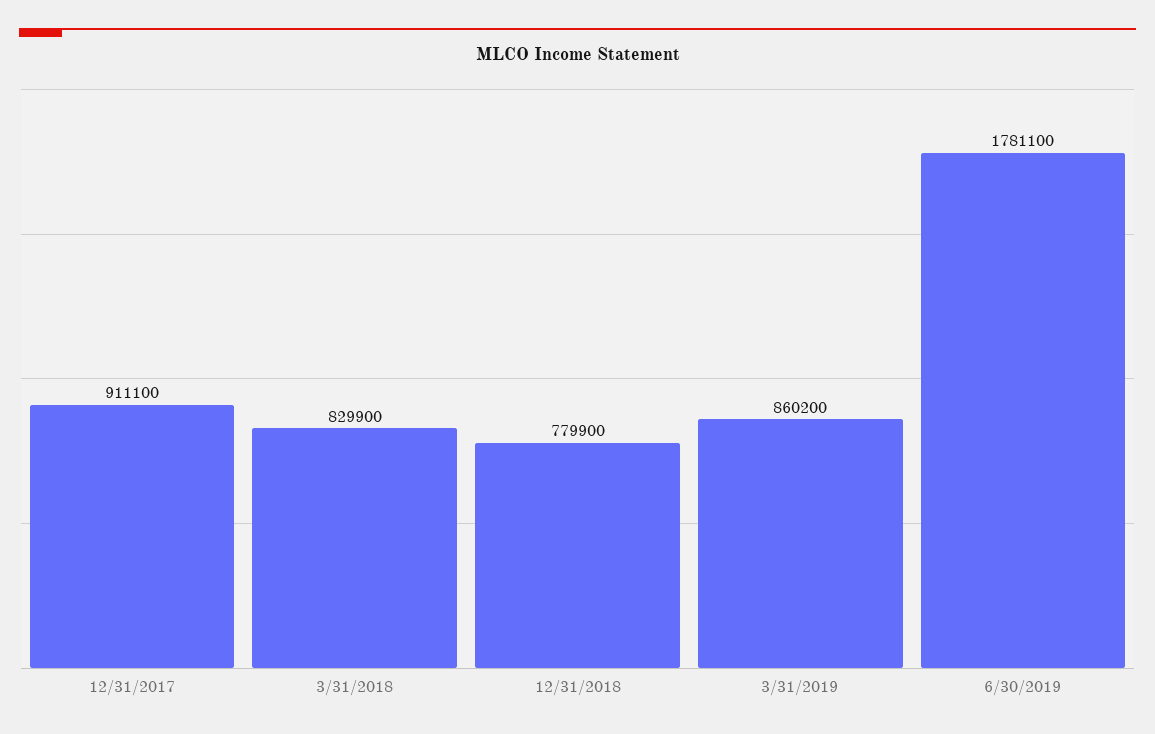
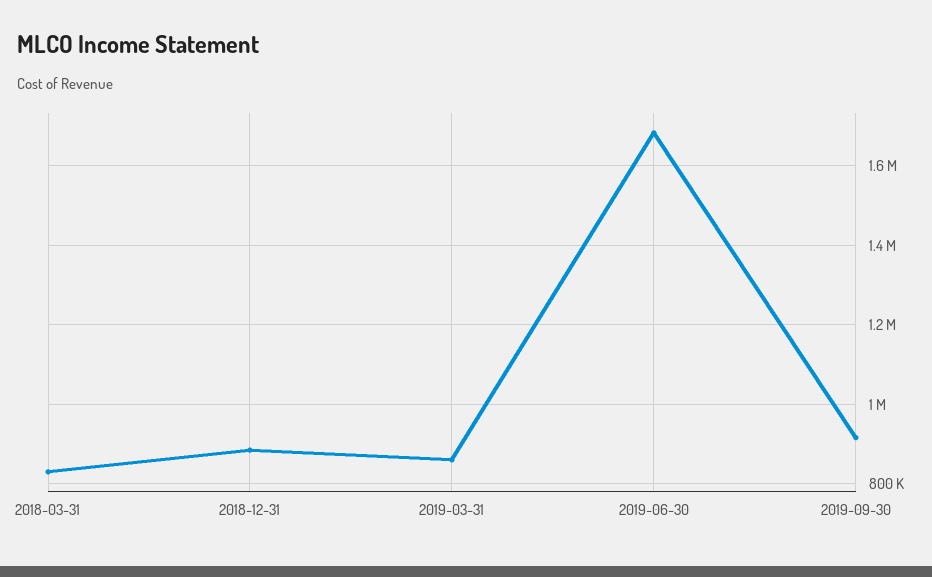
12/31/2017: 911100 -> none
12/31/2018: 779900 -> 880000
6/30/2019: 1781100 -> 1680000
2019-09-30: none -> 920000

